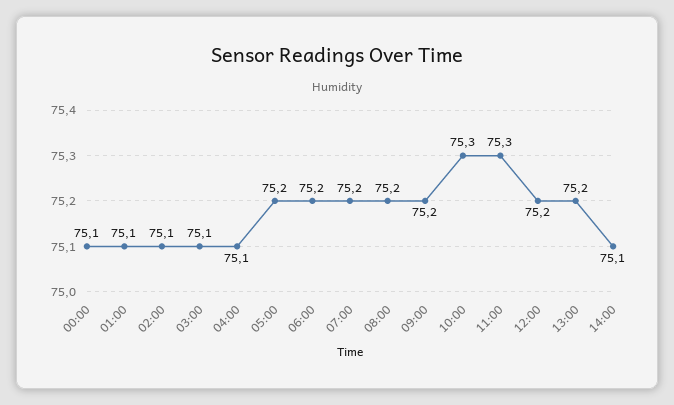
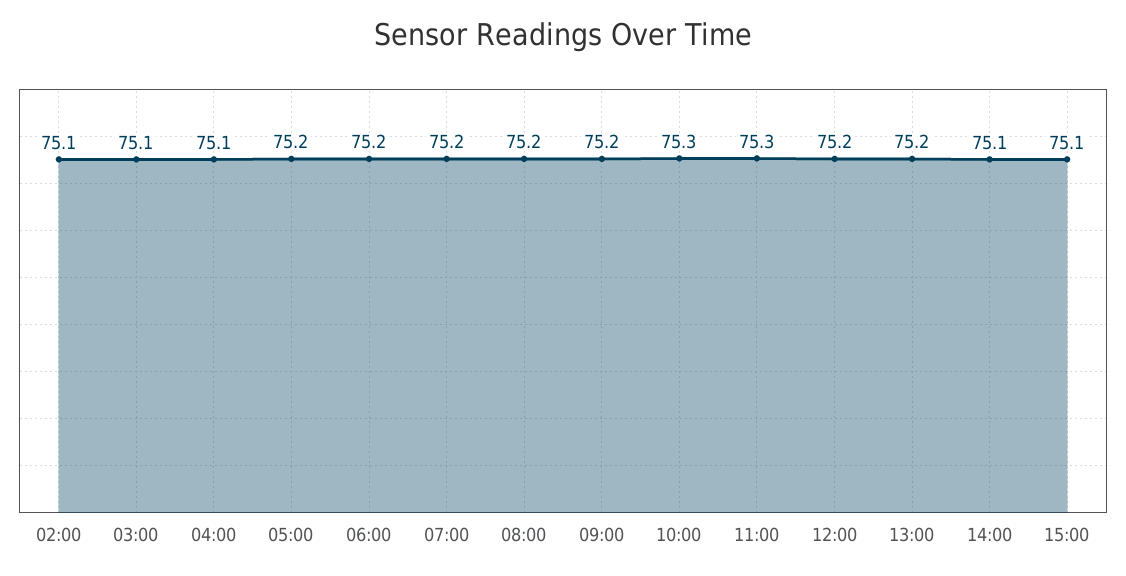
00:00: 75.1 -> none
01:00: 75.1 -> none
15:00: none -> 75.1

